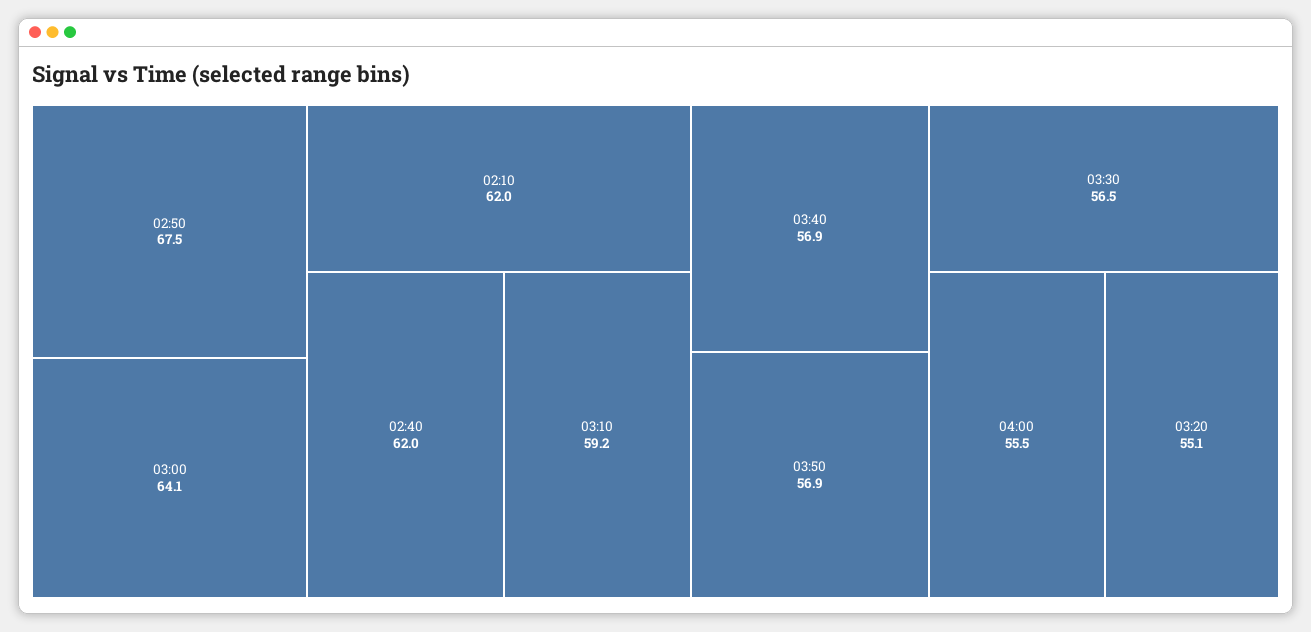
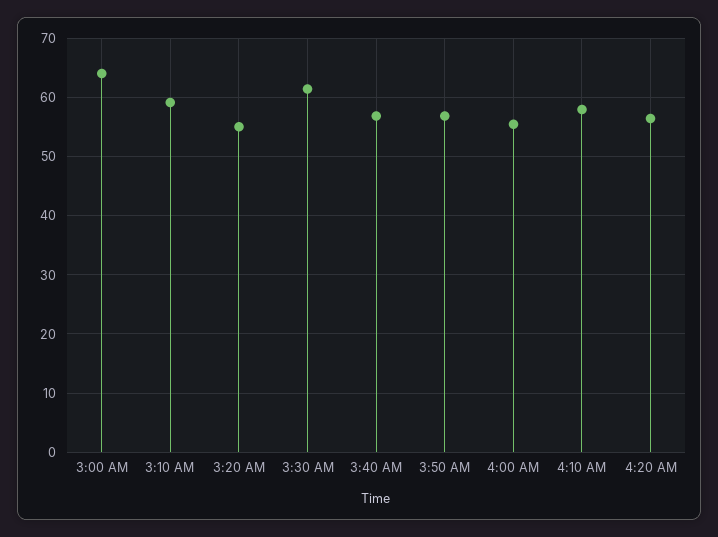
02:50: 67.5 -> none
02:10: 62 -> none
02:40: 62 -> none
03:30: 56.5 -> 62
4:10 AM: none -> 58
4:20 AM: none -> 56

